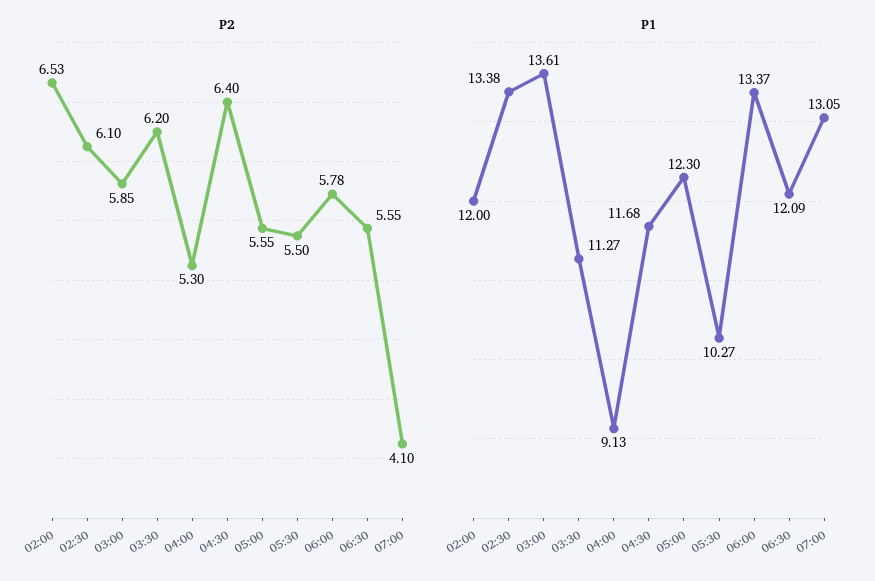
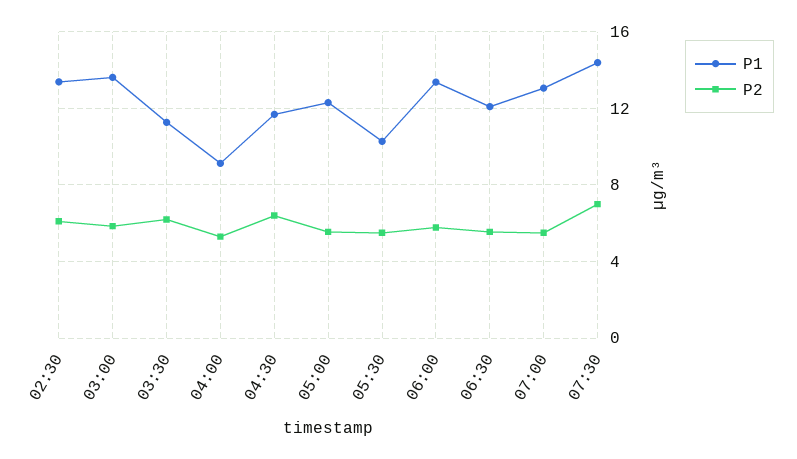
P2, 02:00: 6.53 -> none
P2, 07:00: 4.1 -> 5.5
P1, 02:00: 12 -> none
P1, 07:30: none -> 14.5
P2, 07:30: none -> 7

